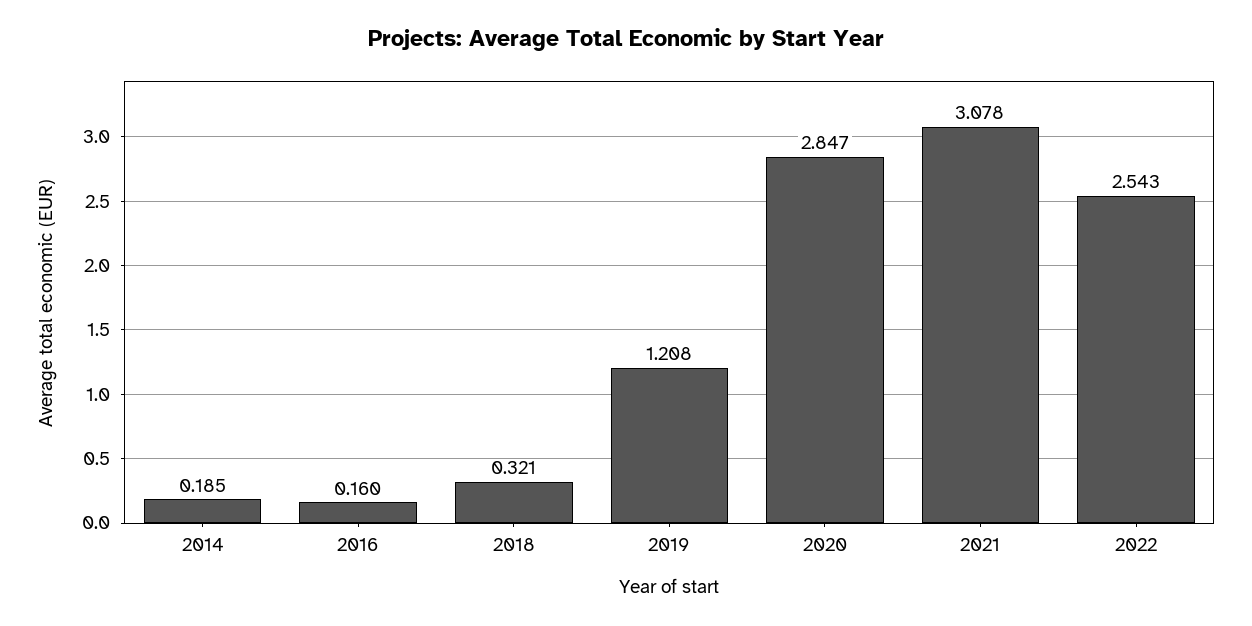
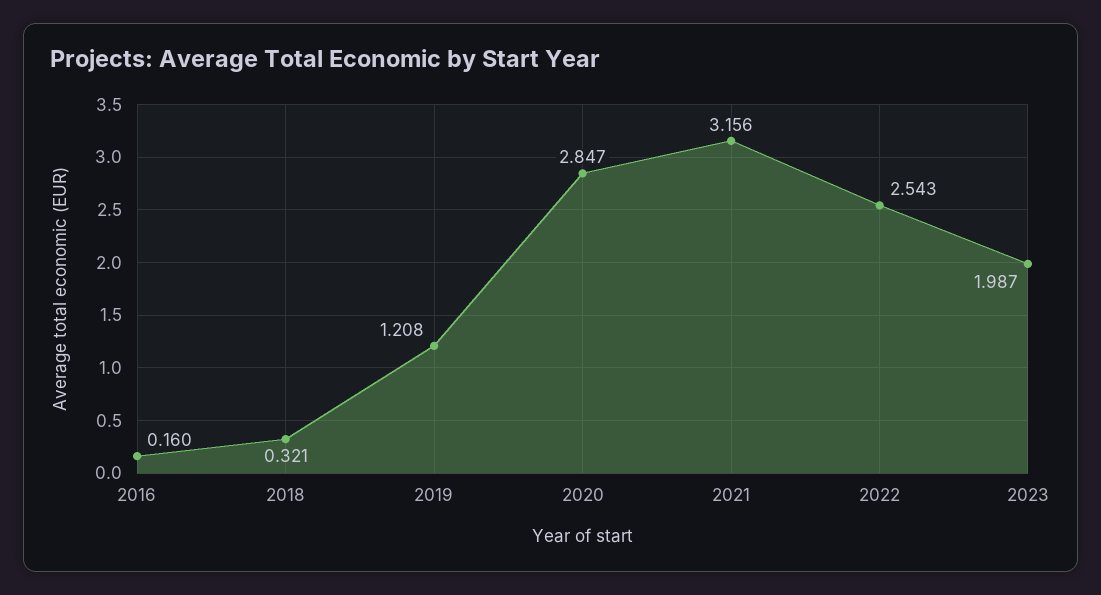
2014: 0.185 -> none
2021: 3.078 -> 3.156
2023: none -> 1.987

